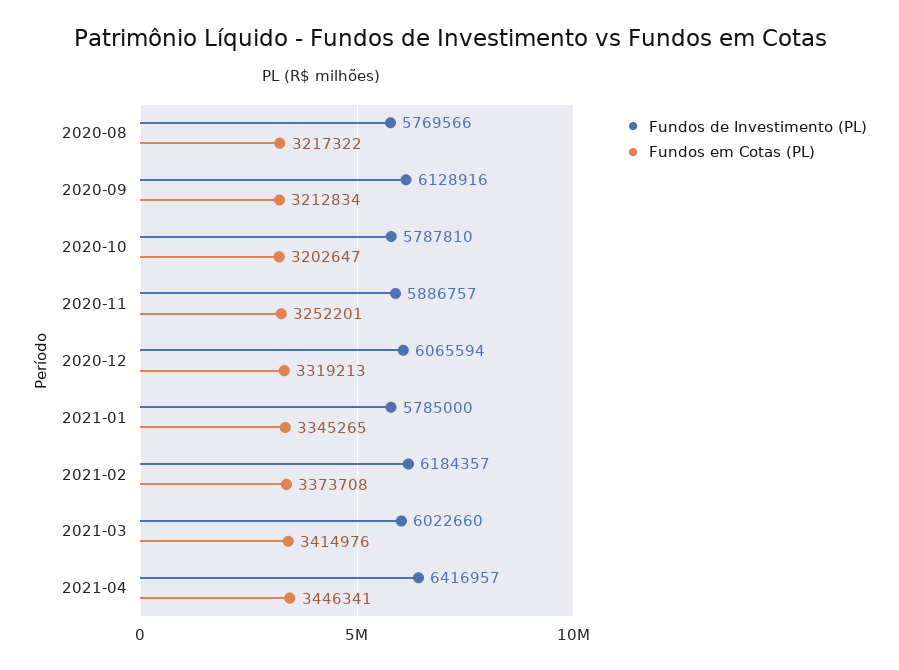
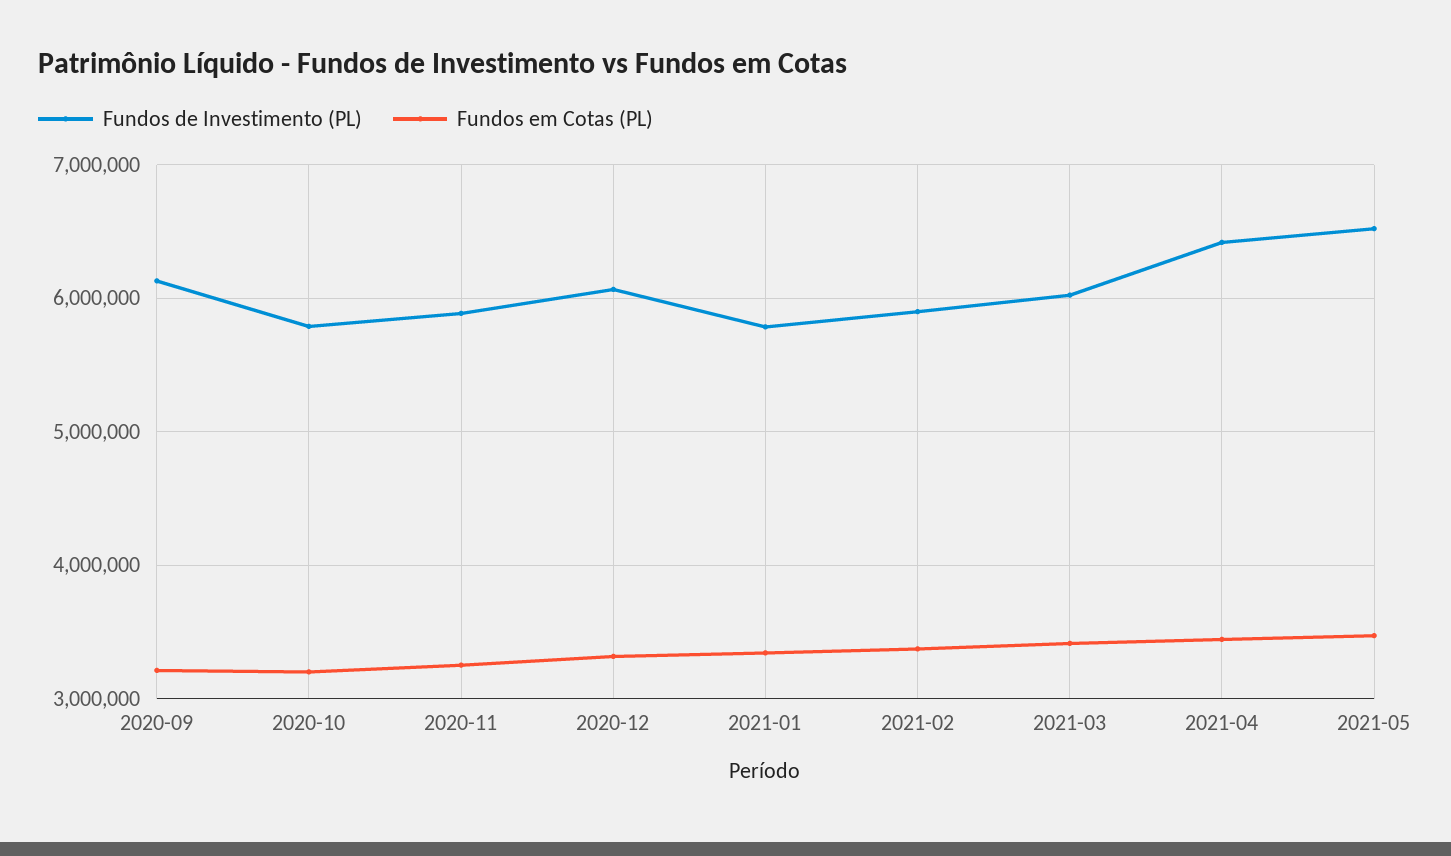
Fundos de Investimento (PL), 2020-08: 5769566 -> none
Fundos em Cotas (PL), 2020-08: 3217322 -> none
Fundos de Investimento (PL), 2021-02: 6184357 -> 5900000
Fundos de Investimento (PL), 2021-05: none -> 6500000
Fundos em Cotas (PL), 2021-05: none -> 3500000

